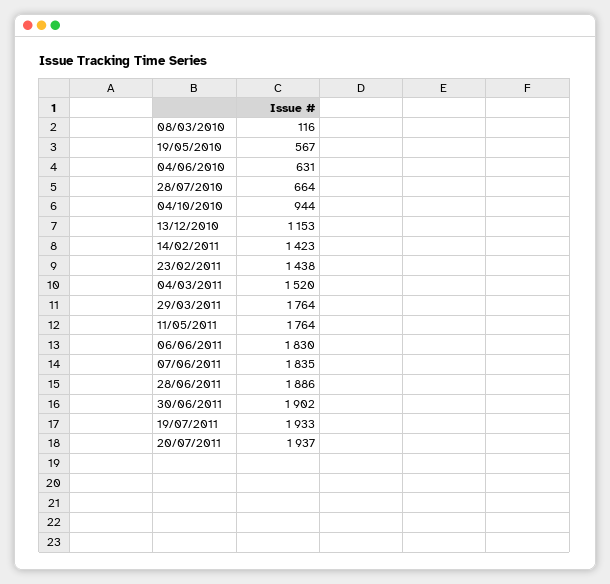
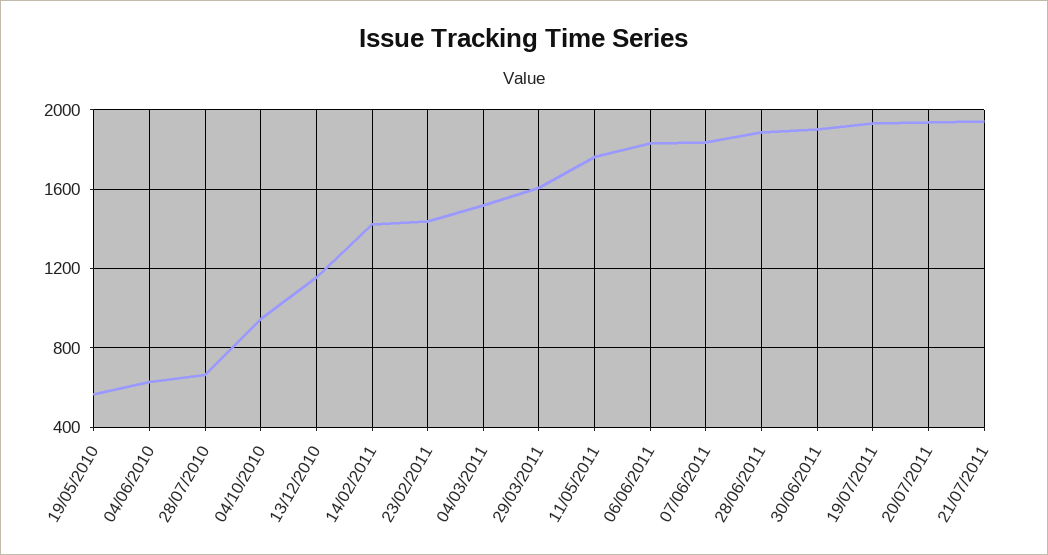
08/03/2010: 116 -> none
29/03/2011: 1764 -> 1600
21/07/2011: none -> 1950

